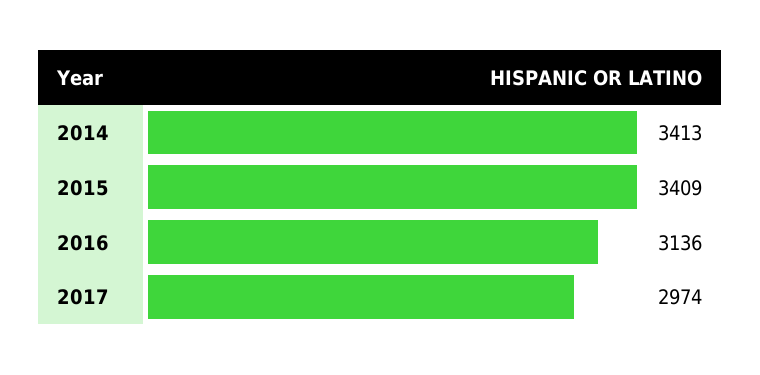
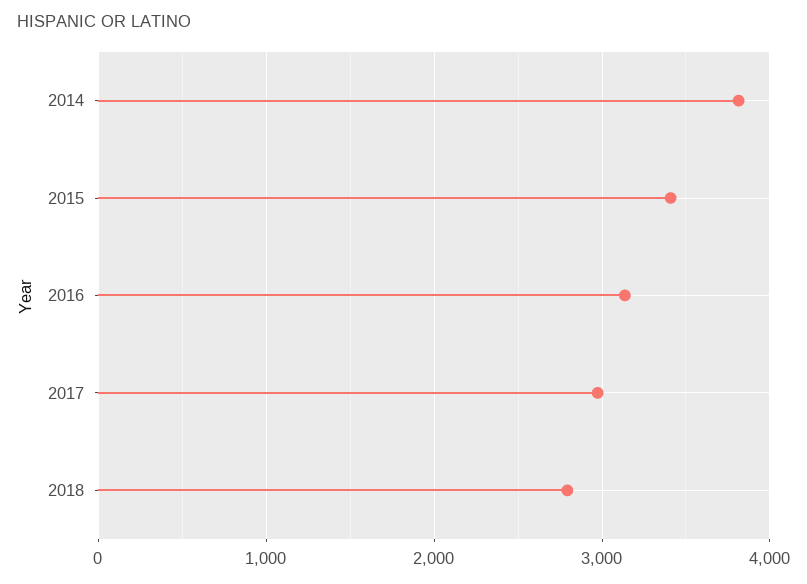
2014: 3413 -> 3800
2018: none -> 2800

